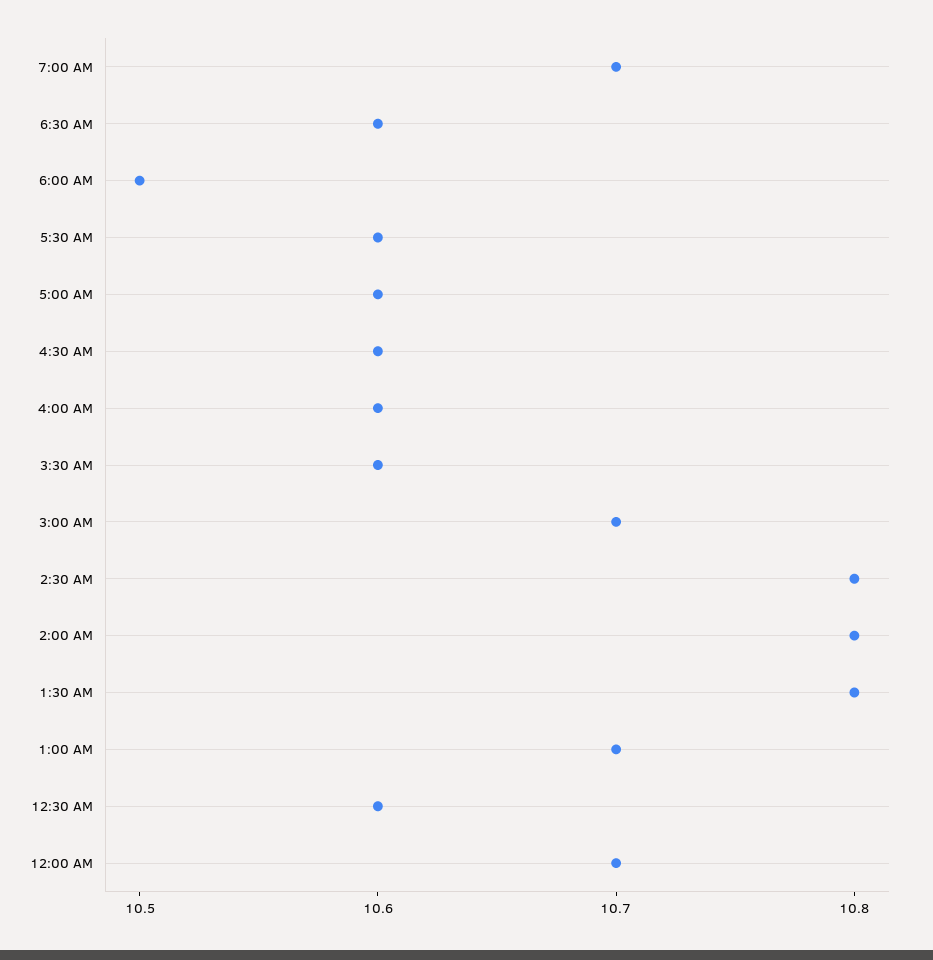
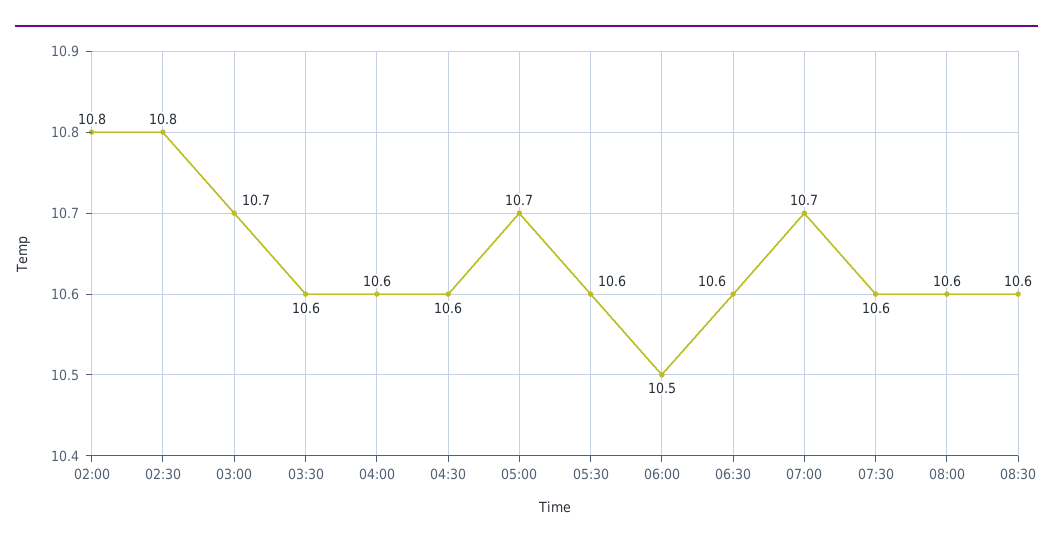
5:00 AM: 10.6 -> 10.7
1:30 AM: 10.8 -> none
1:00 AM: 10.7 -> none
12:30 AM: 10.6 -> none
12:00 AM: 10.7 -> none
07:30: none -> 10.6
08:00: none -> 10.6
08:30: none -> 10.6

